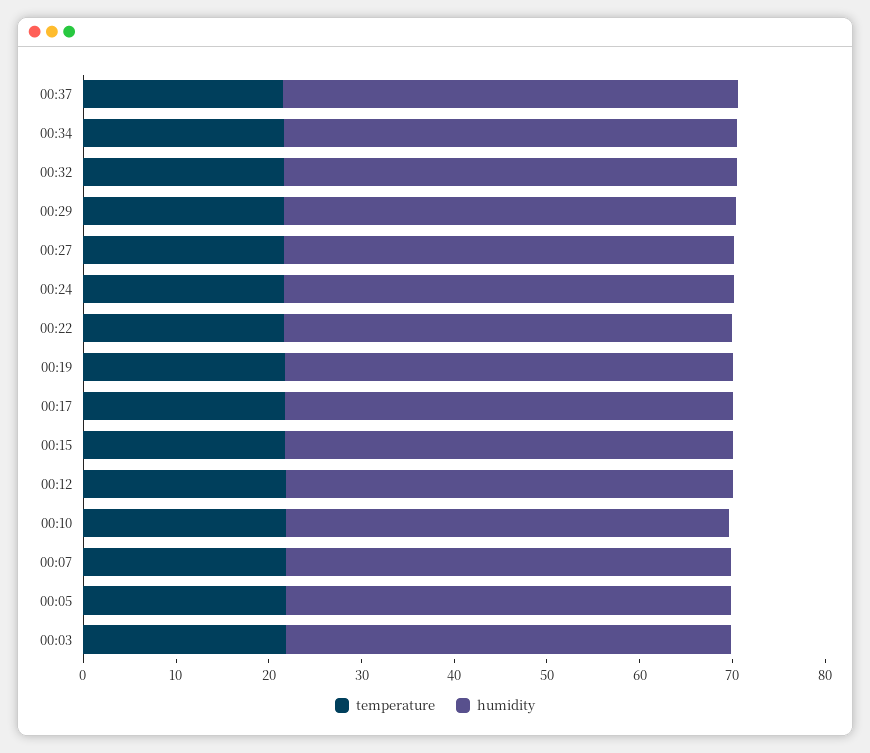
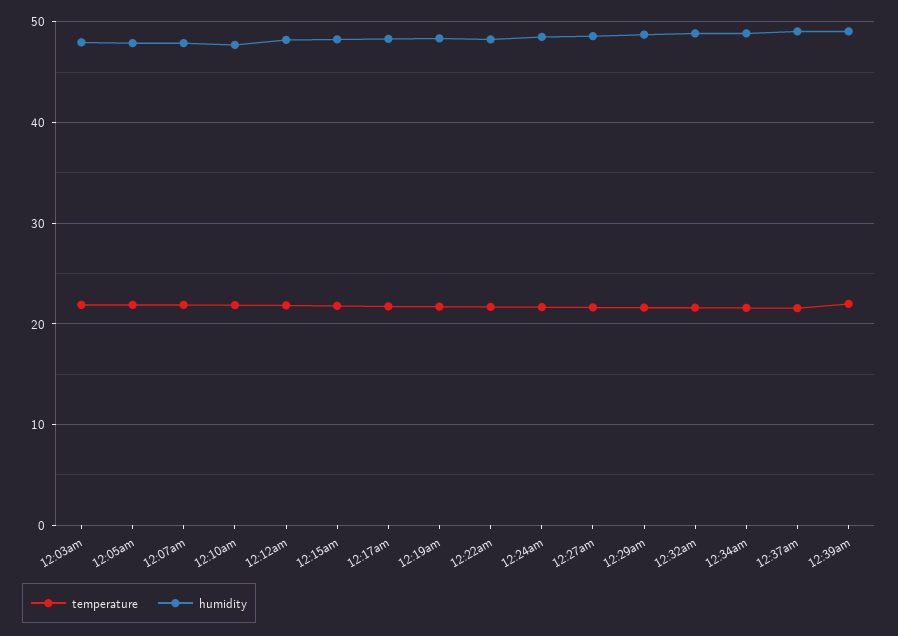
temperature, 12:39am: none -> 22
humidity, 12:39am: none -> 49

